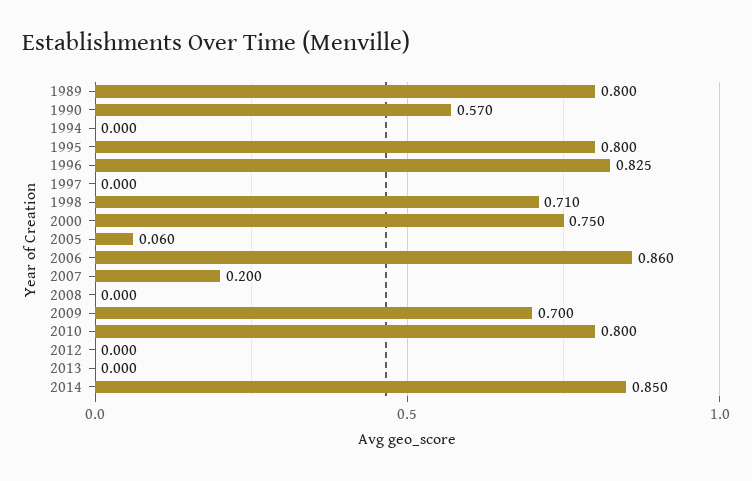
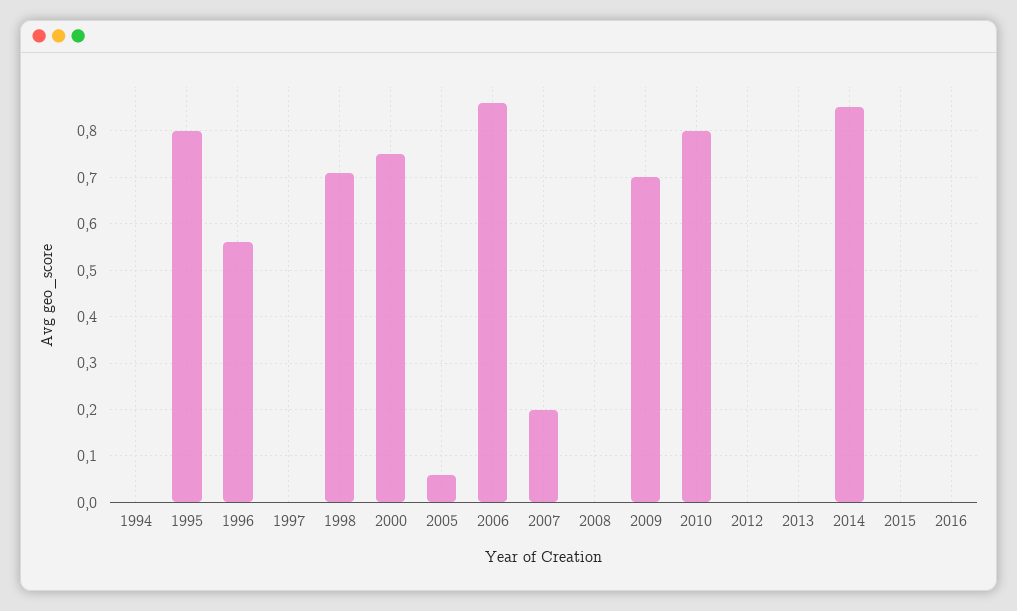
1989: 0.8 -> none
1990: 0.57 -> none
1996: 0.825 -> 0.55
2015: none -> 0
2016: none -> 0

